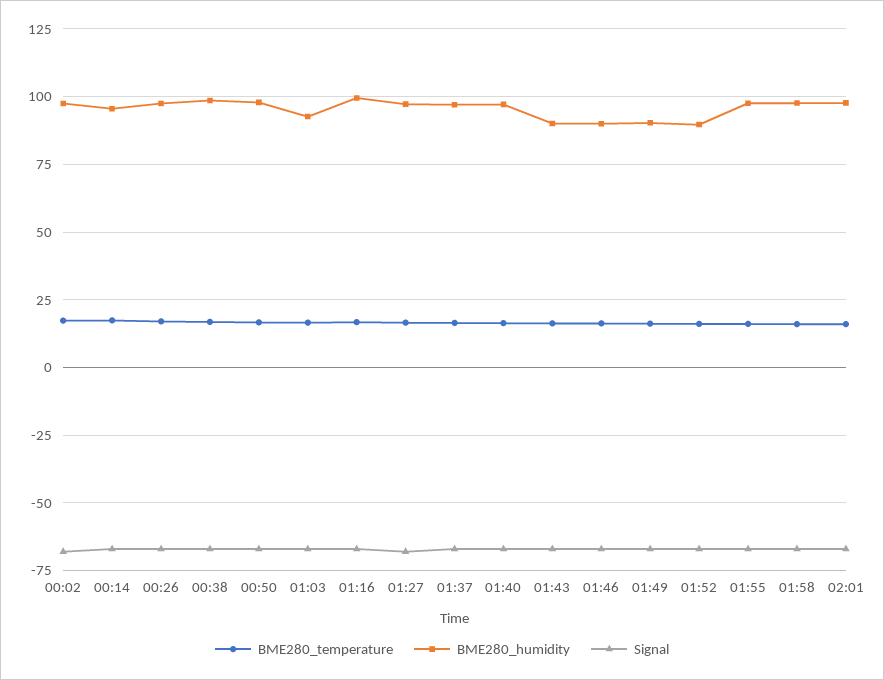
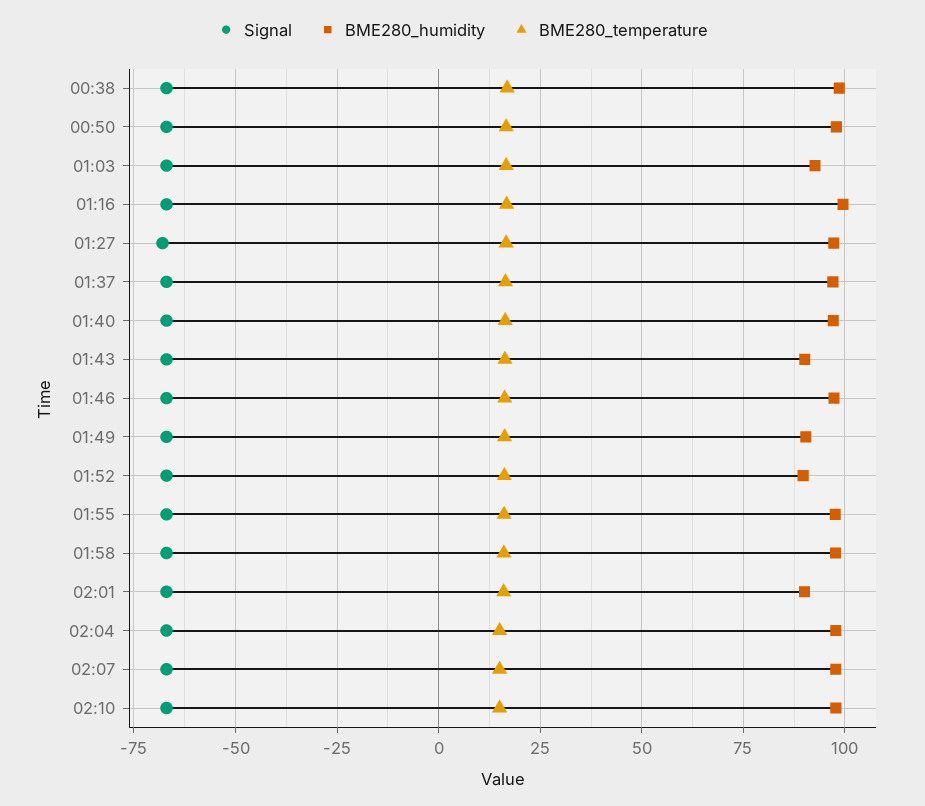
BME280_temperature, 00:02: 17.5 -> none
BME280_humidity, 00:02: 97.5 -> none
Signal, 00:02: -67.5 -> none
BME280_temperature, 00:14: 17.5 -> none
BME280_humidity, 00:14: 95 -> none
Signal, 00:14: -67.5 -> none
BME280_temperature, 00:26: 17.5 -> none
BME280_humidity, 00:26: 97.5 -> none
Signal, 00:26: -67.5 -> none
BME280_humidity, 01:46: 90 -> 97.5
BME280_humidity, 02:01: 97.5 -> 90
Signal, 02:04: none -> -67.5
BME280_humidity, 02:04: none -> 97.5
BME280_temperature, 02:04: none -> 15
Signal, 02:07: none -> -67.5
BME280_humidity, 02:07: none -> 97.5
BME280_temperature, 02:07: none -> 15
Signal, 02:10: none -> -67.5
BME280_humidity, 02:10: none -> 97.5
BME280_temperature, 02:10: none -> 15

